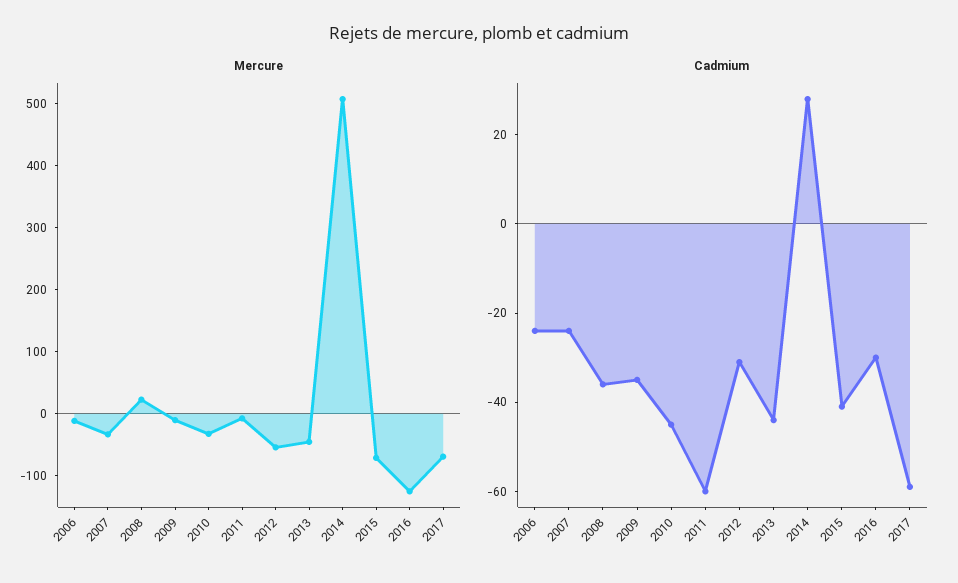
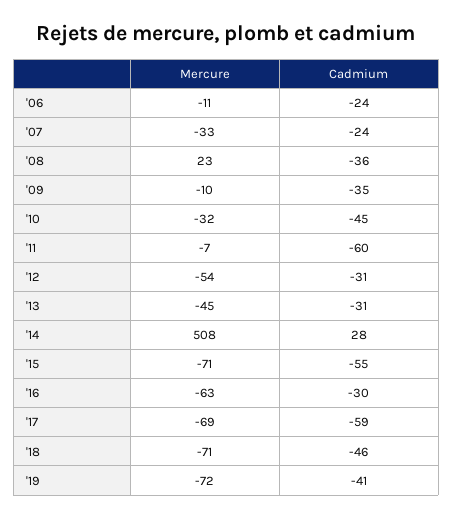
Mercure, 2016: -120 -> -63
Cadmium, 2013: -45 -> -31
Cadmium, 2015: -40 -> -55
Mercure, '18: none -> -71
Cadmium, '18: none -> -46
Mercure, '19: none -> -72
Cadmium, '19: none -> -41

